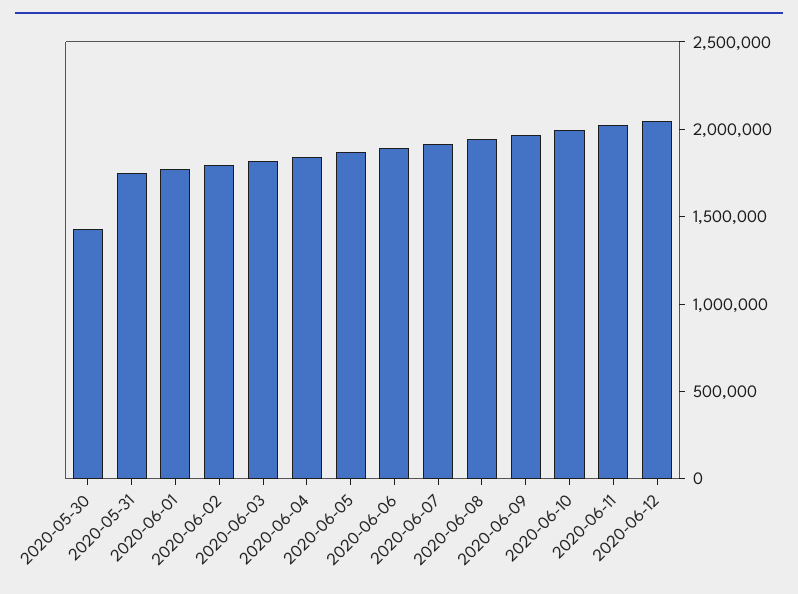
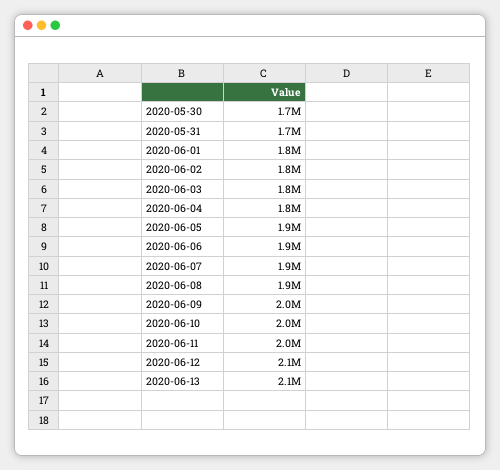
2020-05-30: 1400000 -> 1700000
2020-06-13: none -> 2100000

